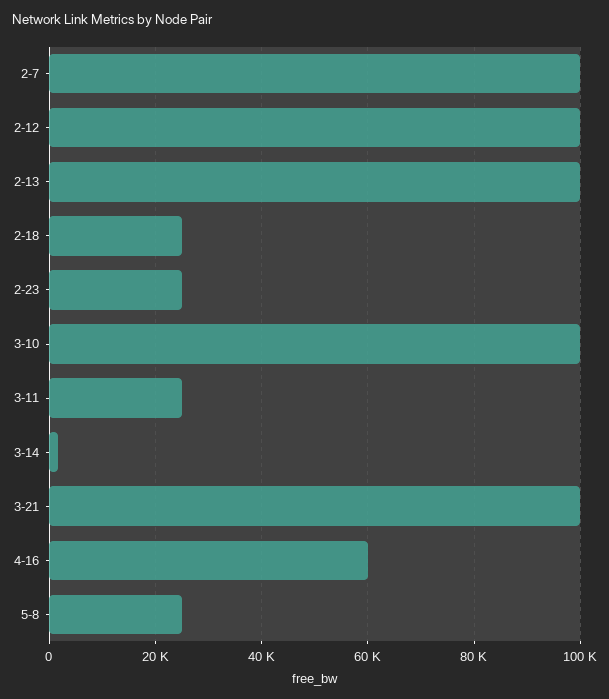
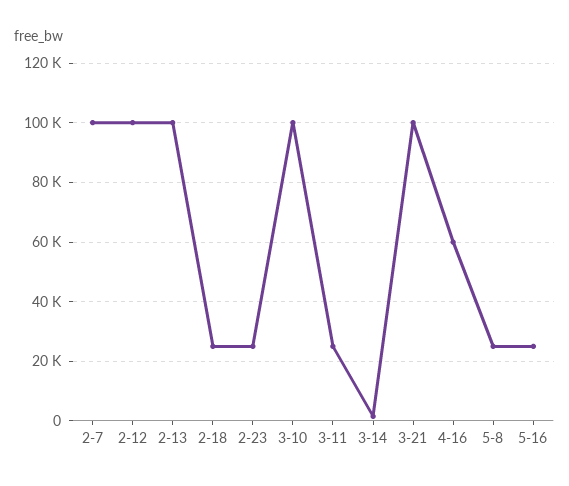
5-16: none -> 25000

